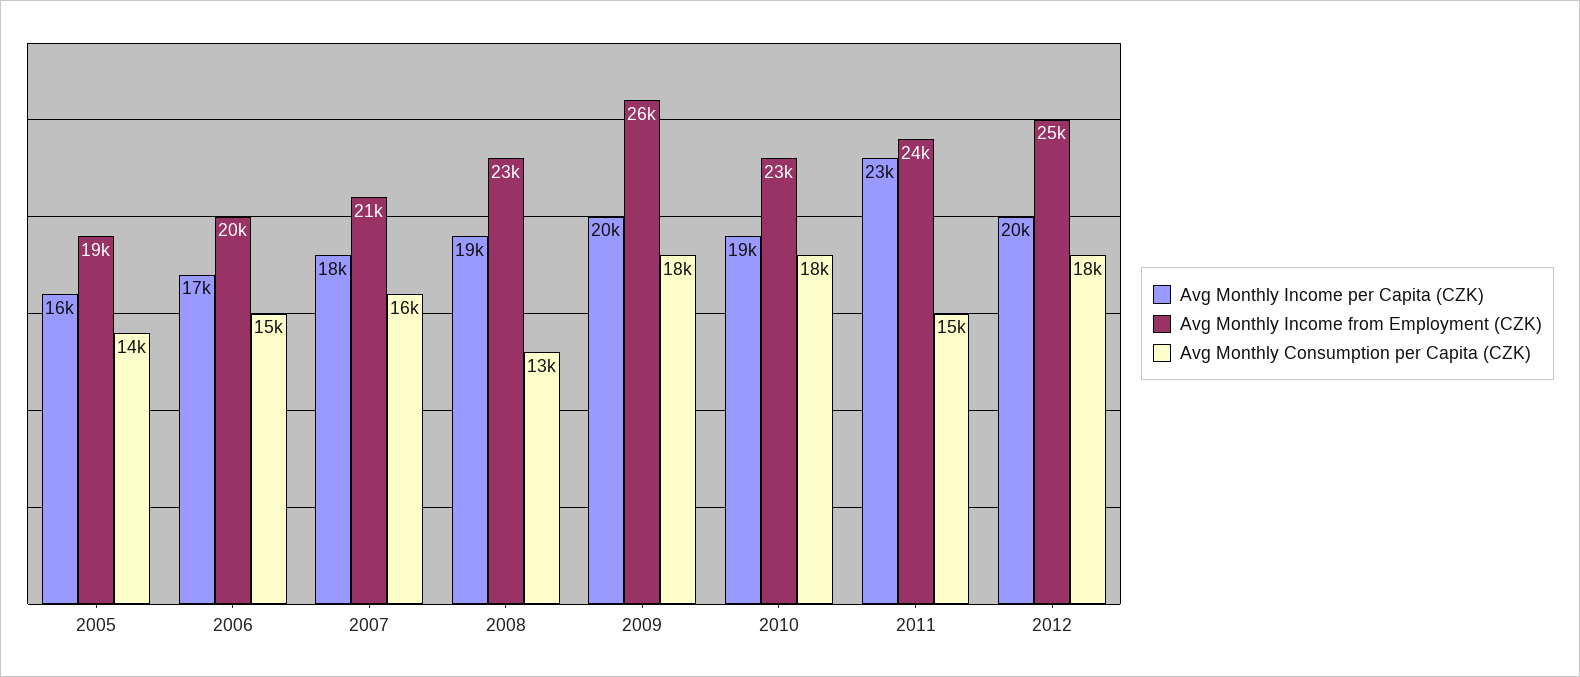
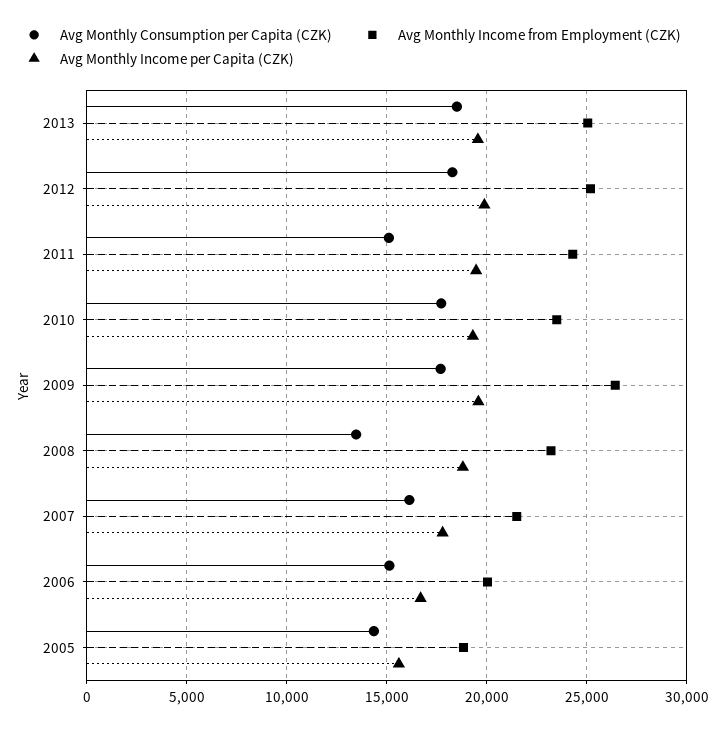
Avg Monthly Income per Capita (CZK), 2011: 23000 -> 19500
Avg Monthly Consumption per Capita (CZK), 2013: none -> 18500
Avg Monthly Income from Employment (CZK), 2013: none -> 25000
Avg Monthly Income per Capita (CZK), 2013: none -> 19500

